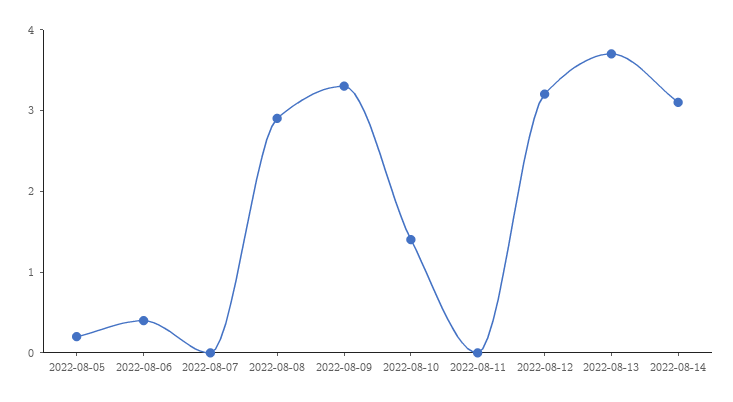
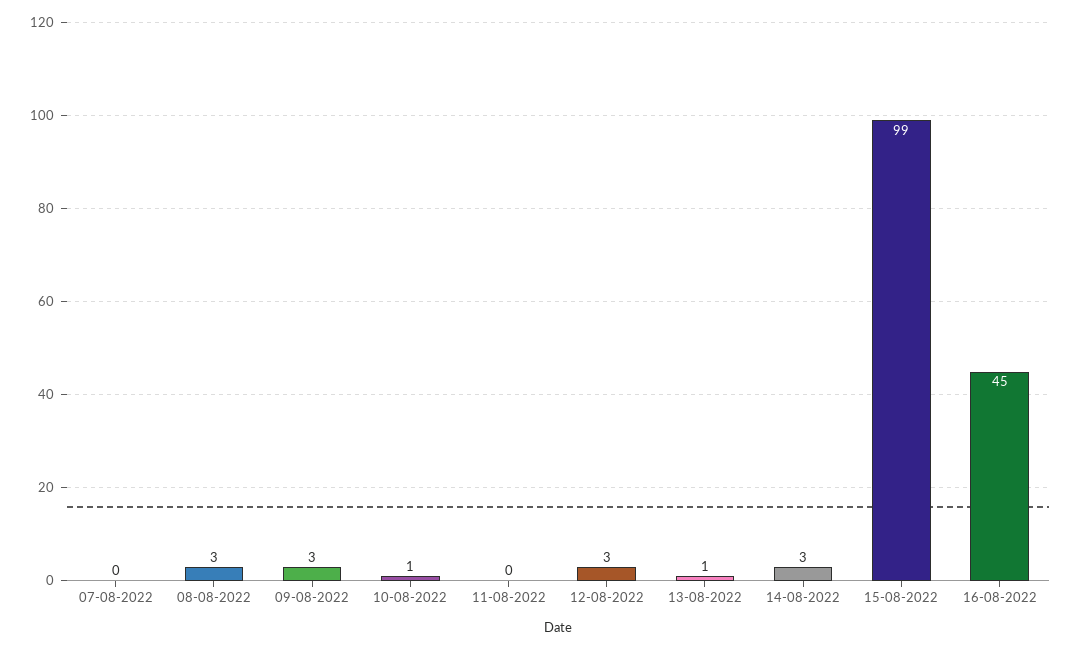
2022-08-05: 0.2 -> none
2022-08-06: 0.4 -> none
2022-08-13: 3.7 -> 1
15-08-2022: none -> 99
16-08-2022: none -> 45

